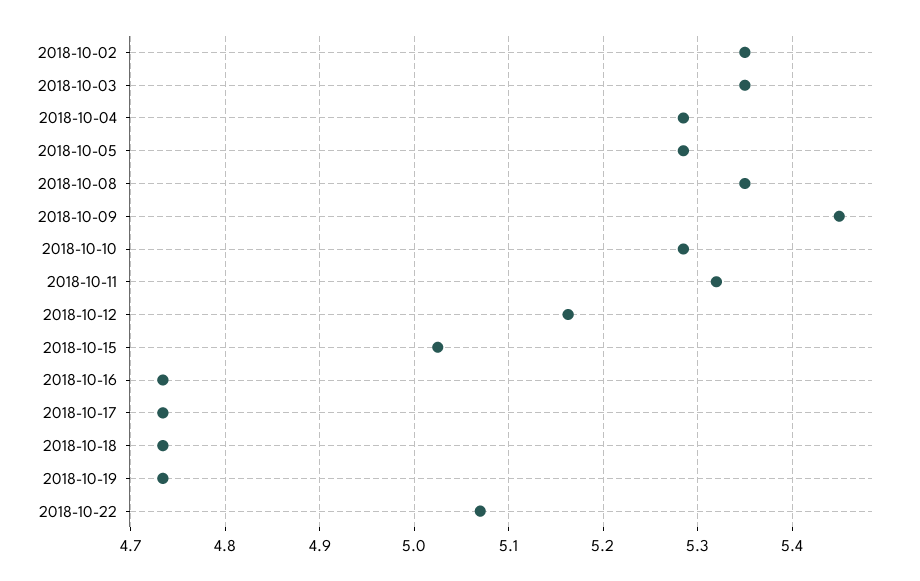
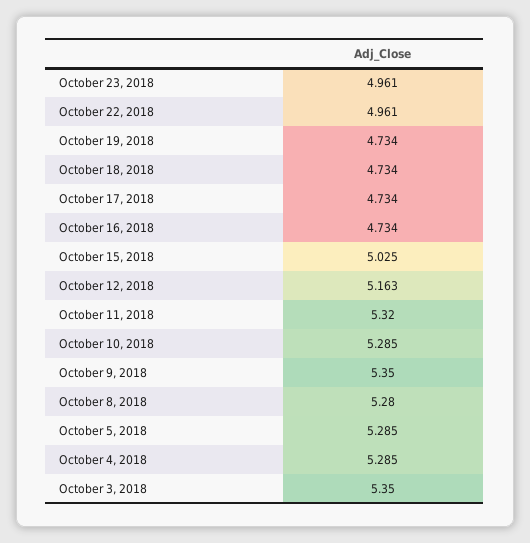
2018-10-02: 5.35 -> none
2018-10-08: 5.35 -> 5.28
2018-10-09: 5.45 -> 5.35
2018-10-22: 5.07 -> 4.961
October 23, 2018: none -> 4.961

